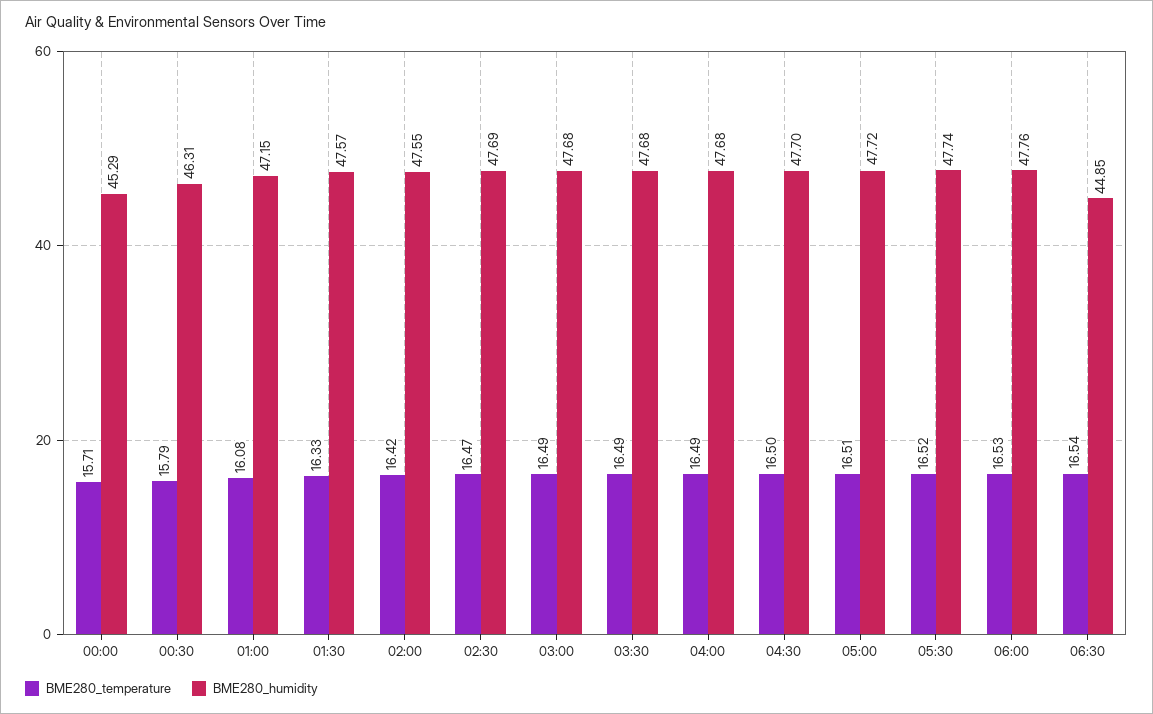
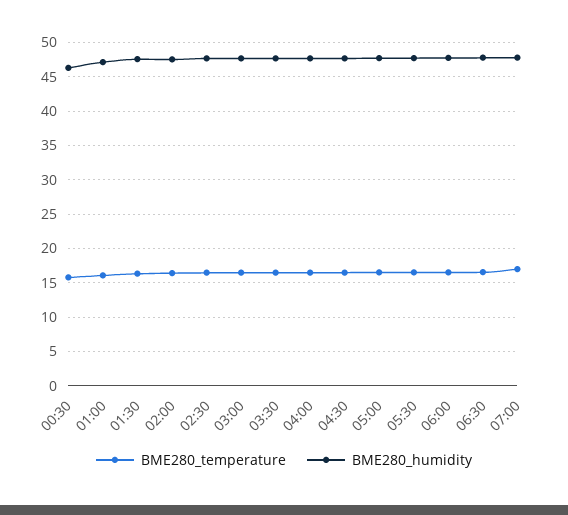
BME280_temperature, 00:00: 15.71 -> none
BME280_humidity, 00:00: 45.29 -> none
BME280_humidity, 06:30: 44.85 -> 48
BME280_temperature, 07:00: none -> 17
BME280_humidity, 07:00: none -> 48

